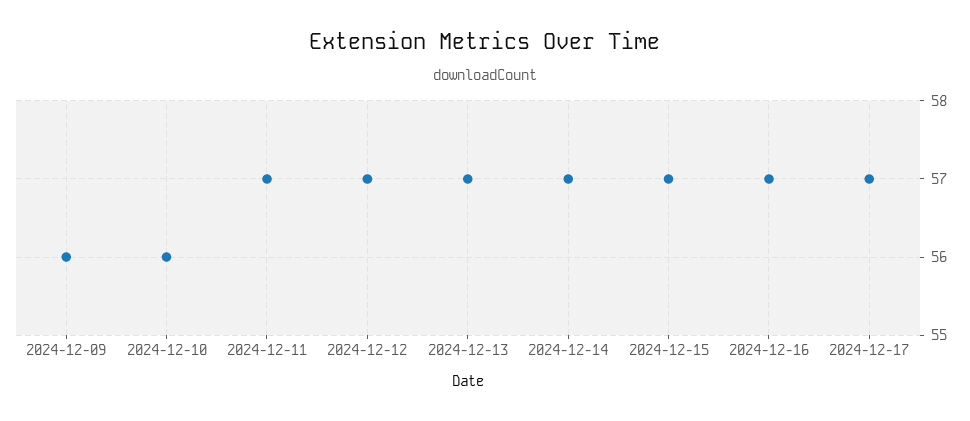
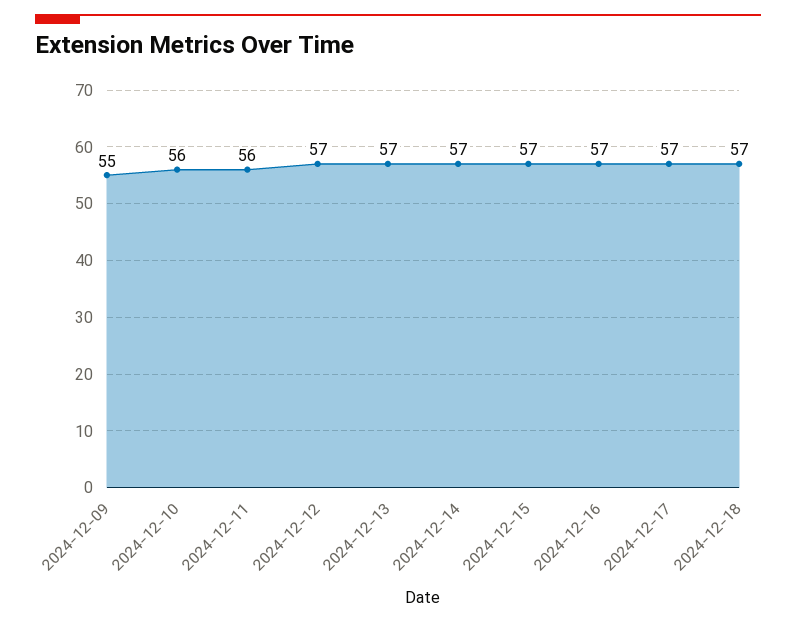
2024-12-09: 56 -> 55
2024-12-11: 57 -> 56
2024-12-18: none -> 57

